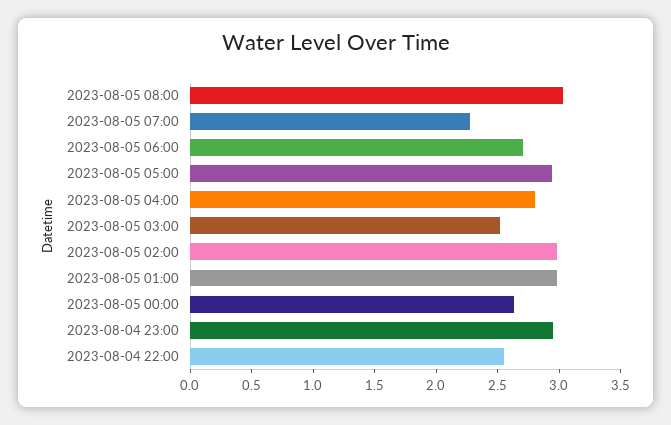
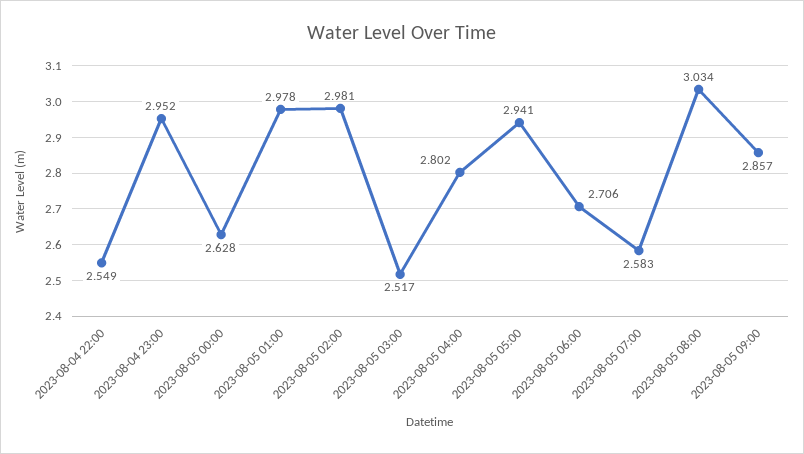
2023-08-05 07:00: 2.3 -> 2.583
2023-08-05 09:00: none -> 2.857

